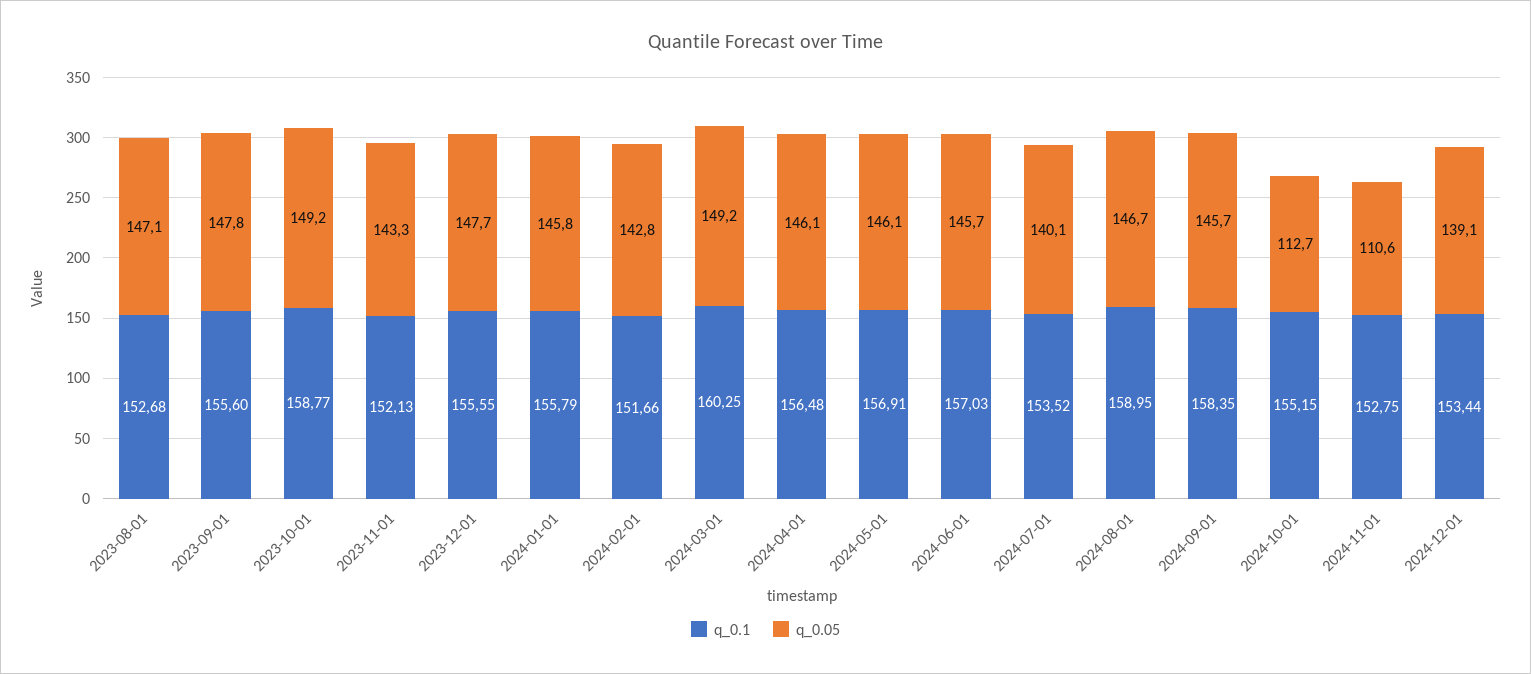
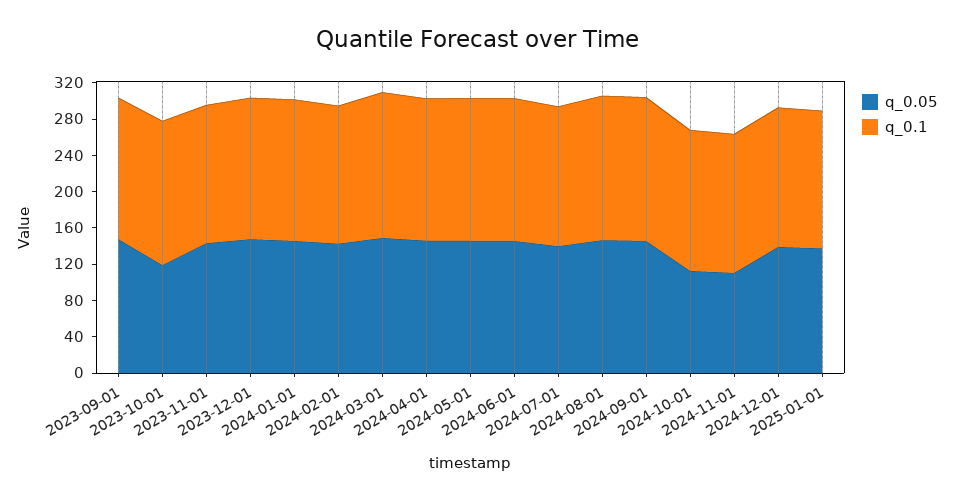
q_0.1, 2023-08-01: 152.68 -> none
q_0.05, 2023-08-01: 147.1 -> none
q_0.05, 2023-10-01: 149.2 -> 120
q_0.05, 2025-01-01: none -> 140
q_0.1, 2025-01-01: none -> 150

